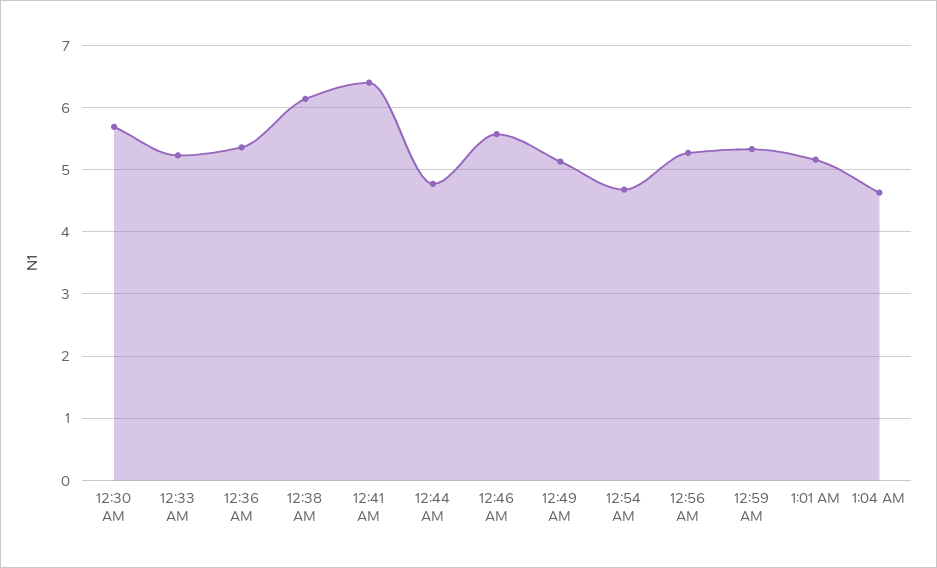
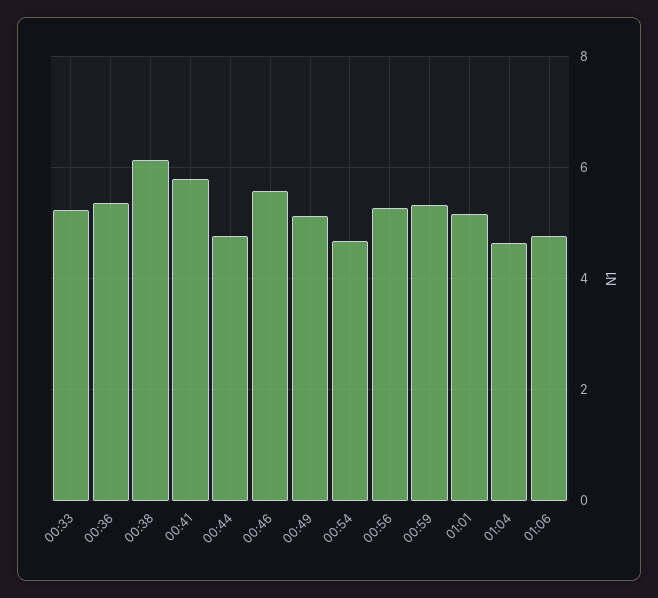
12:30 AM: 5.7 -> none
12:41 AM: 6.4 -> 5.8
01:06: none -> 4.8

